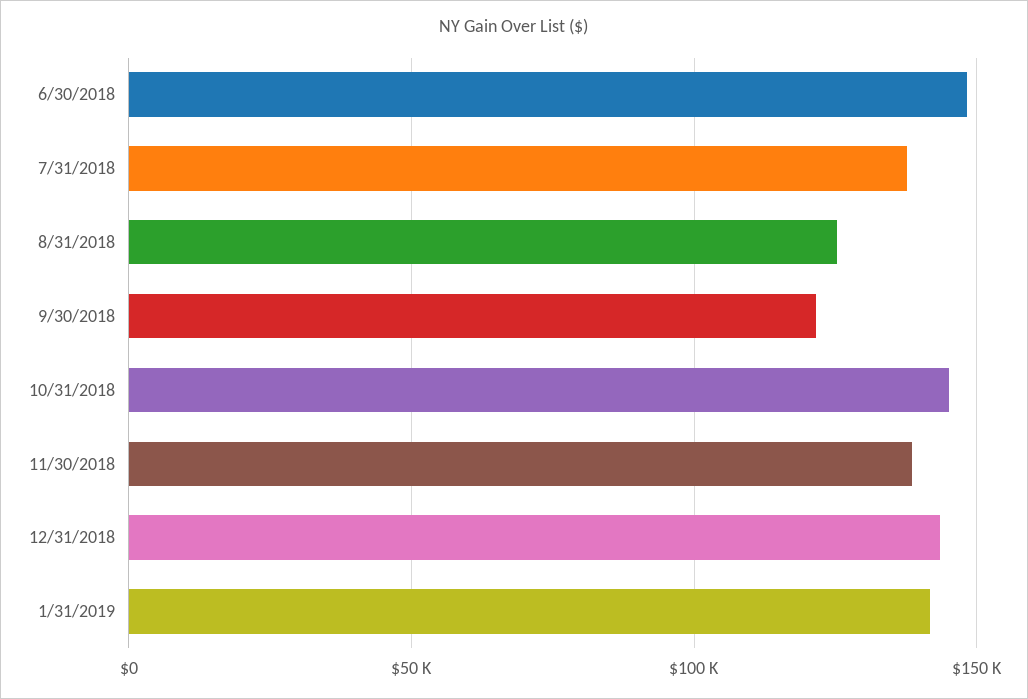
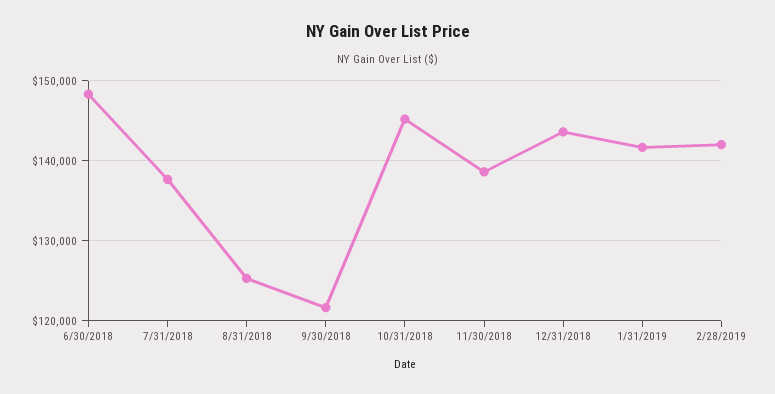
2/28/2019: none -> 142000

